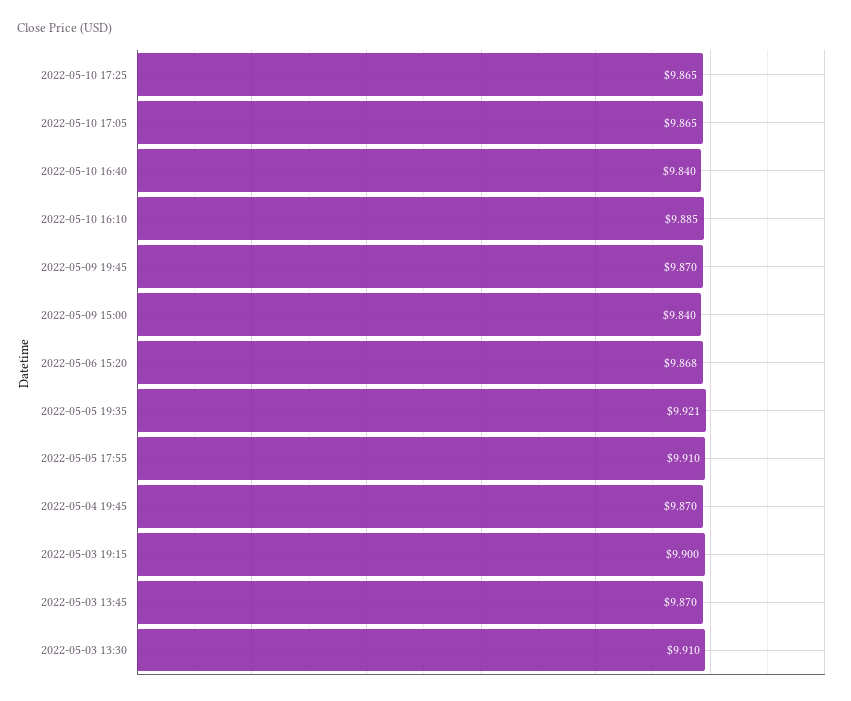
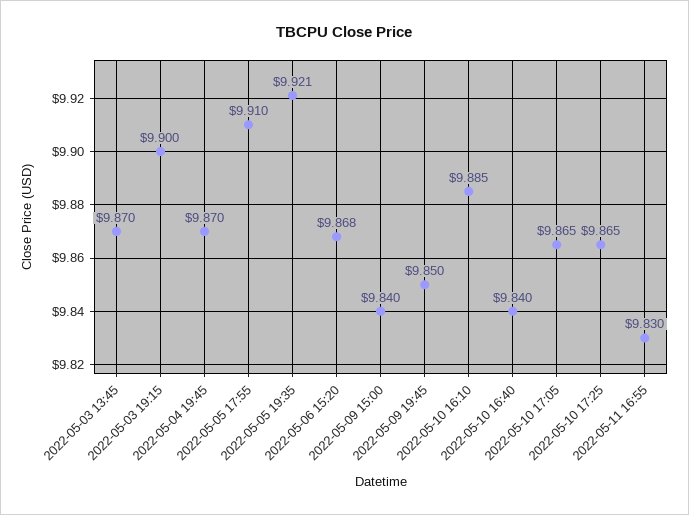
2022-05-09 19:45: 9.87 -> 9.85
2022-05-03 13:30: 9.91 -> none
2022-05-11 16:55: none -> 9.83

